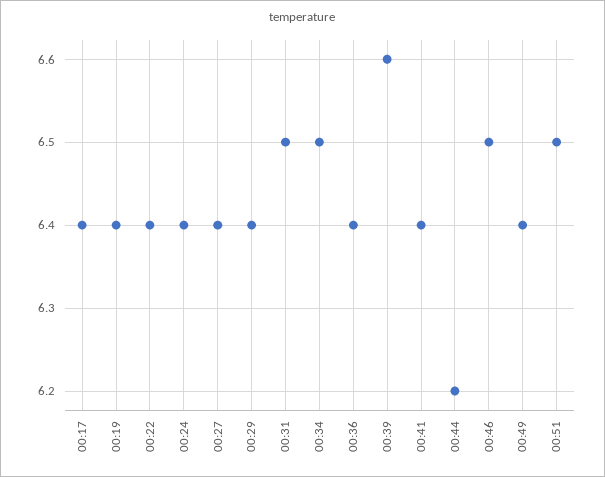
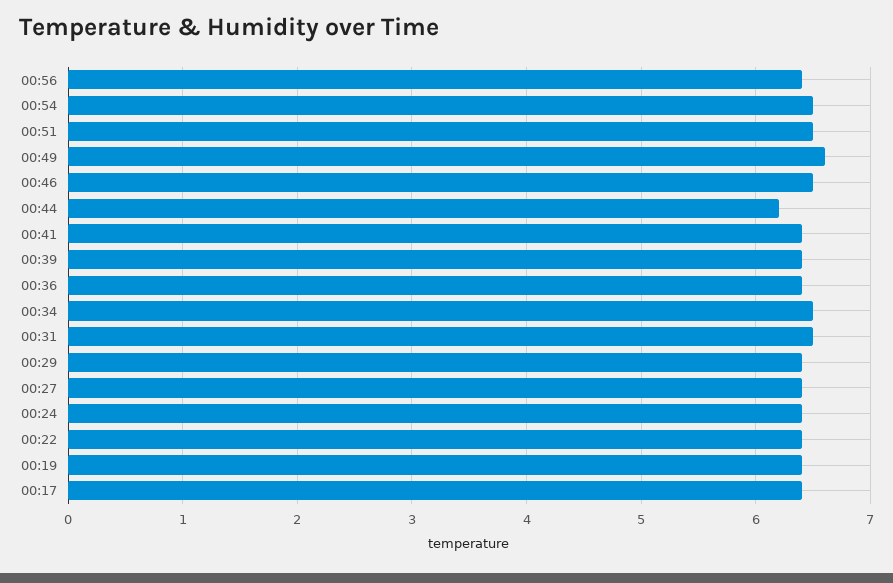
00:39: 6.6 -> 6.4
00:49: 6.4 -> 6.6
00:56: none -> 6.4
00:54: none -> 6.5

